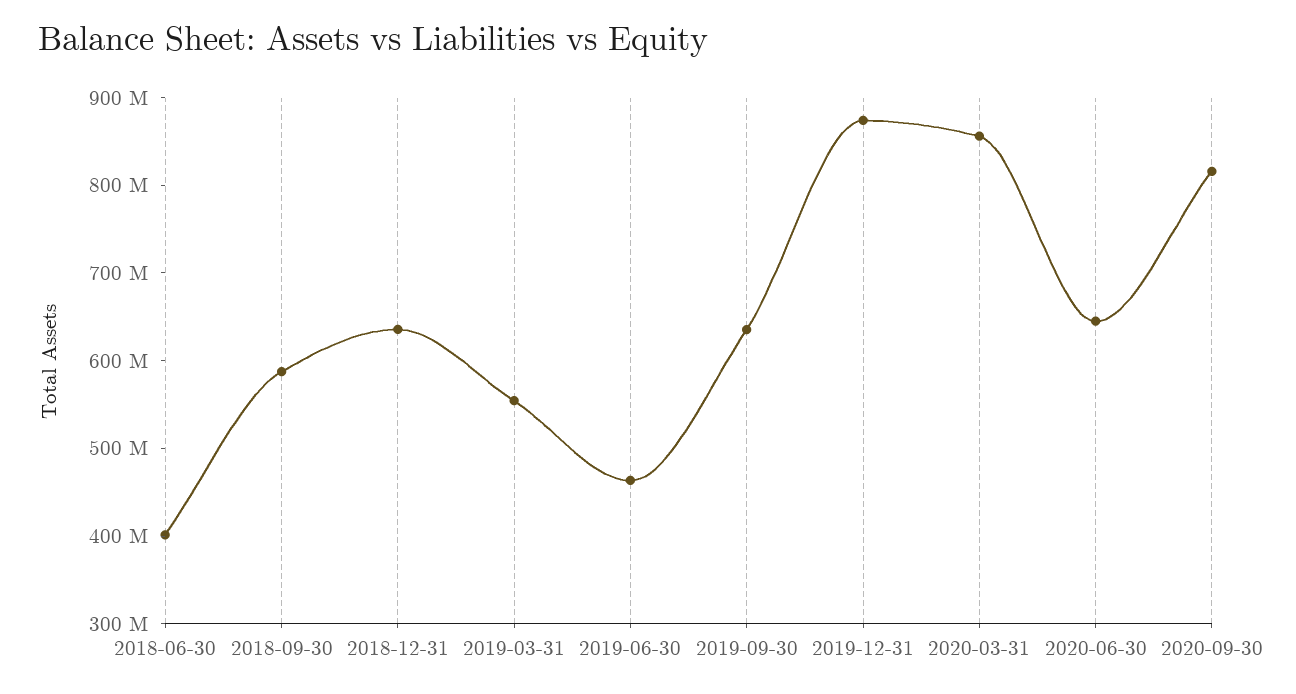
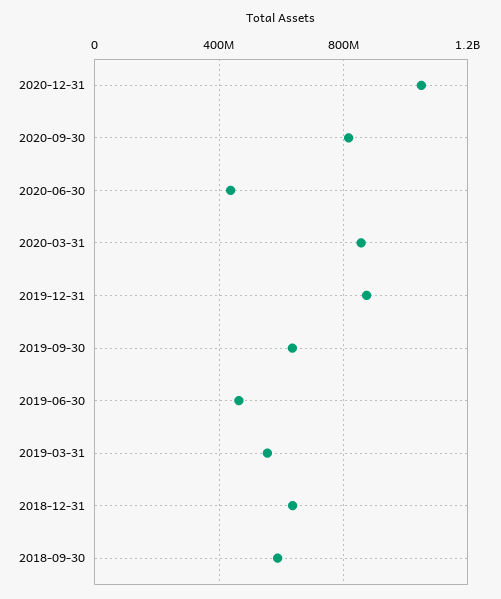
2018-06-30: 400000000 -> none
2020-06-30: 640000000 -> 450000000
2020-12-31: none -> 1050000000

